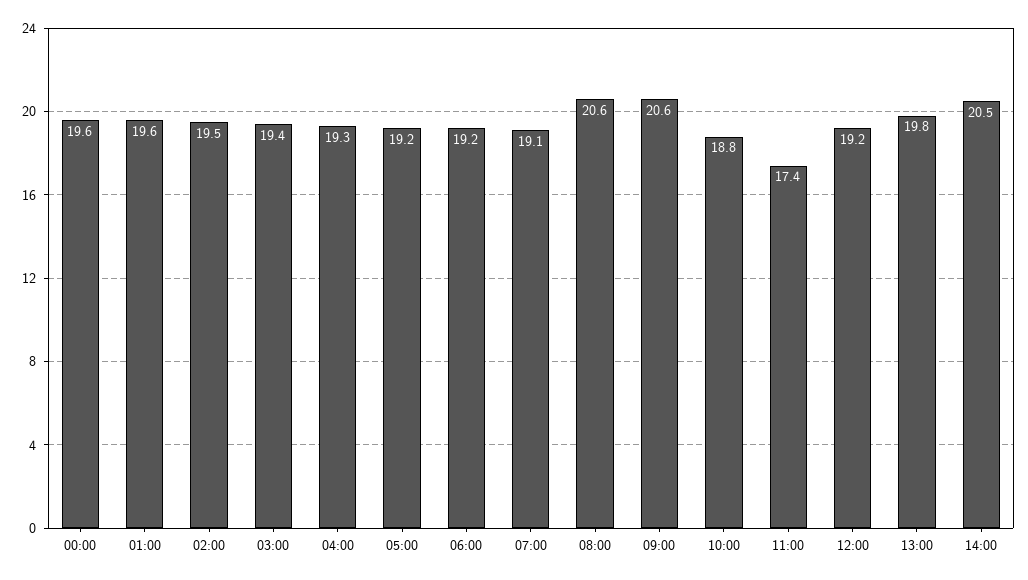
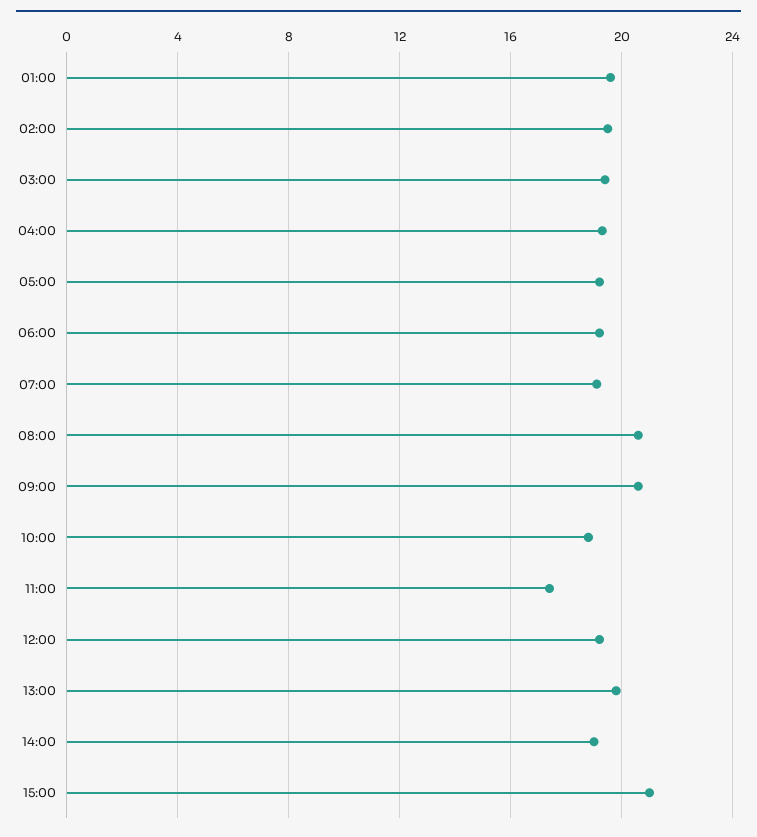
00:00: 19.6 -> none
14:00: 20.5 -> 19
15:00: none -> 21

